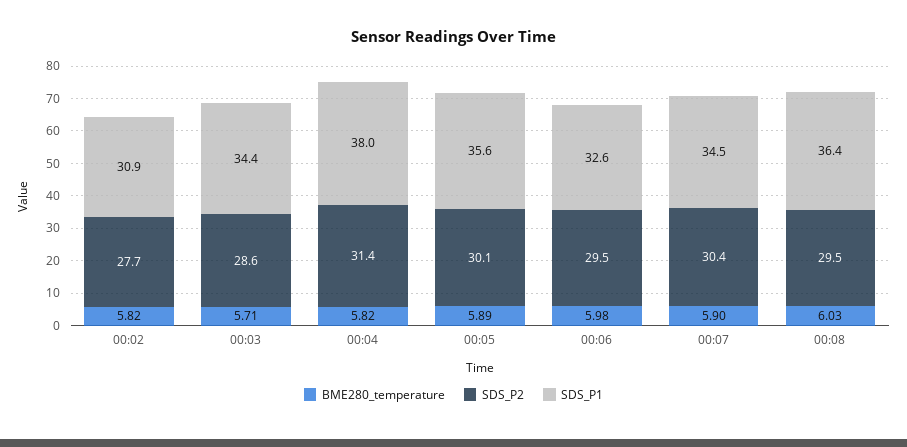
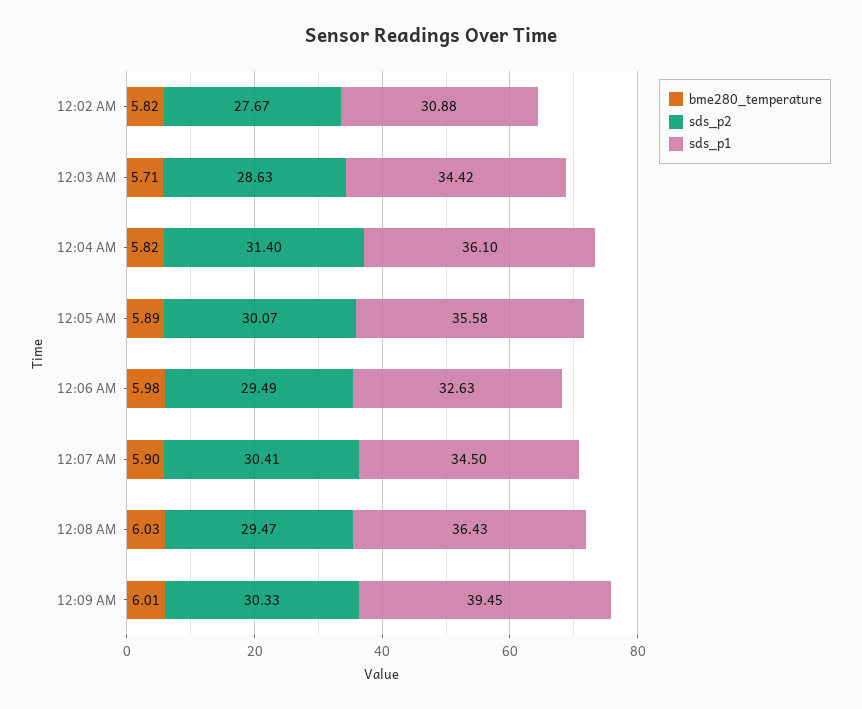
SDS_P1, 00:04: 38 -> 36.1
BME280_temperature, 12:09 AM: none -> 6.01
SDS_P2, 12:09 AM: none -> 30.33
SDS_P1, 12:09 AM: none -> 39.45

